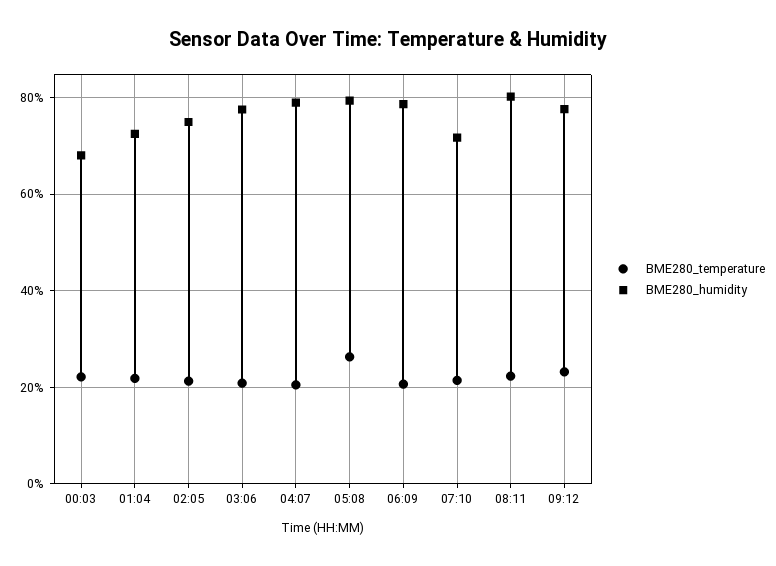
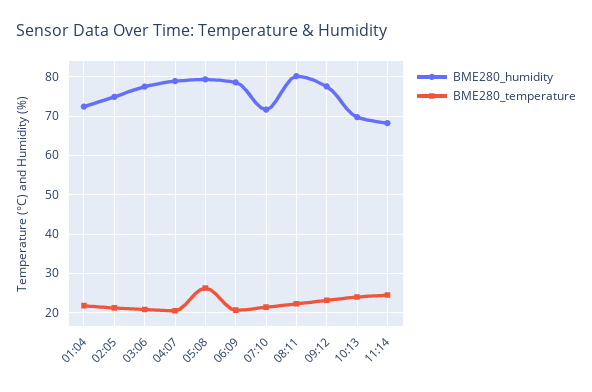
BME280_temperature, 00:03: 22 -> none
BME280_humidity, 00:03: 68 -> none
BME280_humidity, 10:13: none -> 70
BME280_temperature, 10:13: none -> 24
BME280_humidity, 11:14: none -> 68
BME280_temperature, 11:14: none -> 24

